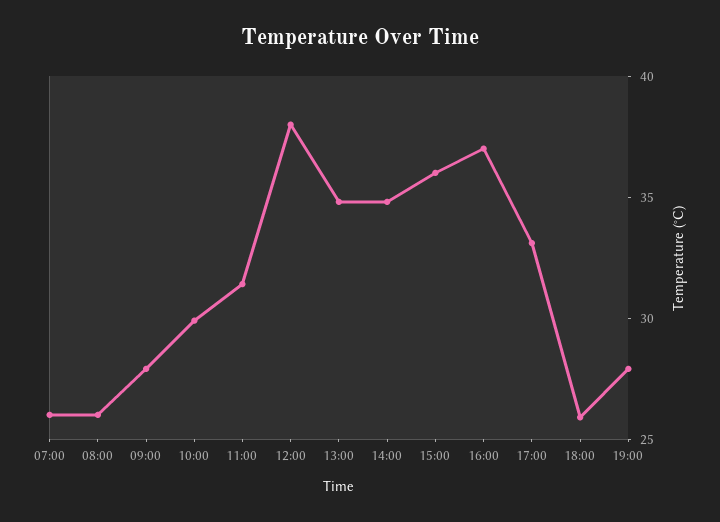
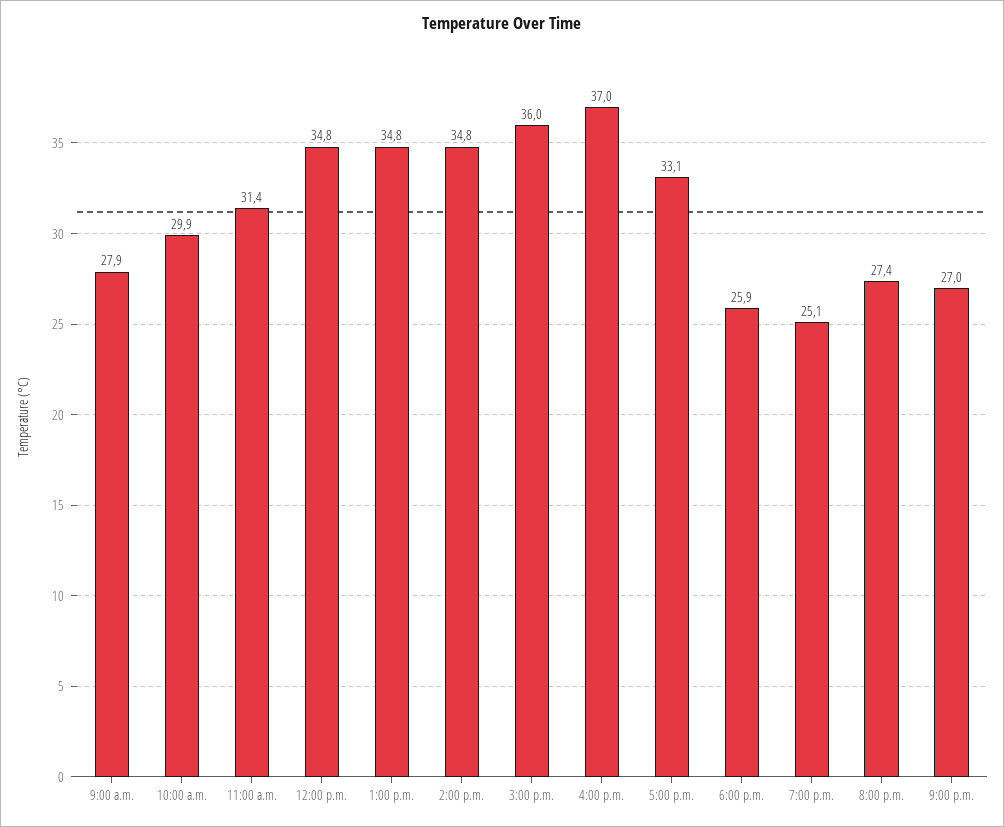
07:00: 26 -> none
08:00: 26 -> none
12:00: 38 -> 34.8
19:00: 28 -> 25.1
8:00 p.m.: none -> 27.4
9:00 p.m.: none -> 27

